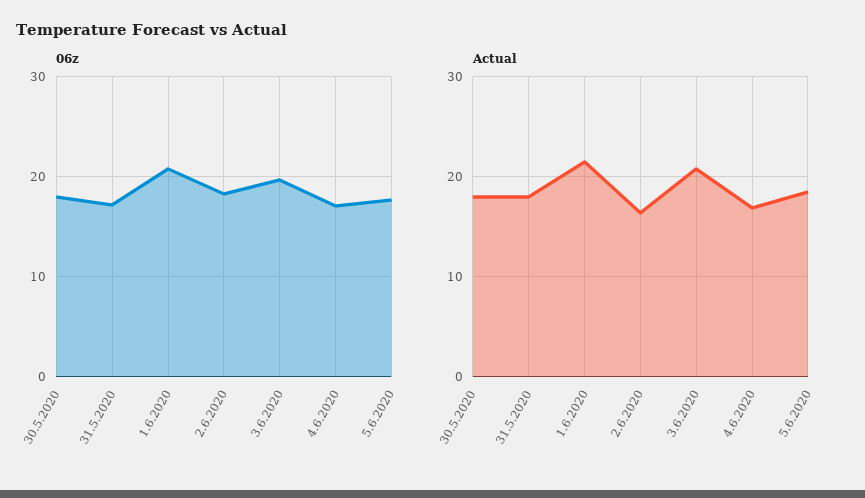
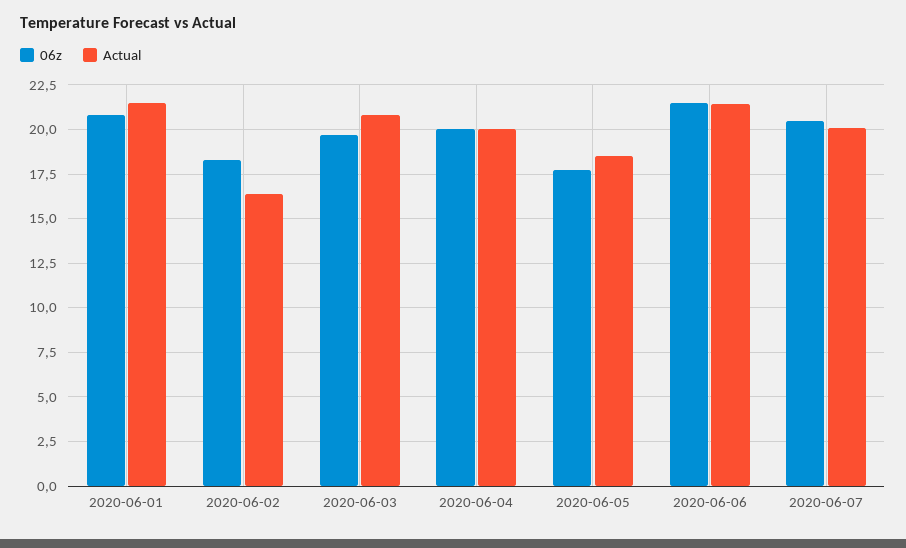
06z, 30.5.2020: 18 -> none
06z, 31.5.2020: 17 -> none
06z, 4.6.2020: 17 -> 20
Actual, 30.5.2020: 18 -> none
Actual, 31.5.2020: 18 -> none
Actual, 4.6.2020: 17 -> 20
06z, 2020-06-06: none -> 21.5
Actual, 2020-06-06: none -> 21.5
06z, 2020-06-07: none -> 20.5
Actual, 2020-06-07: none -> 20

